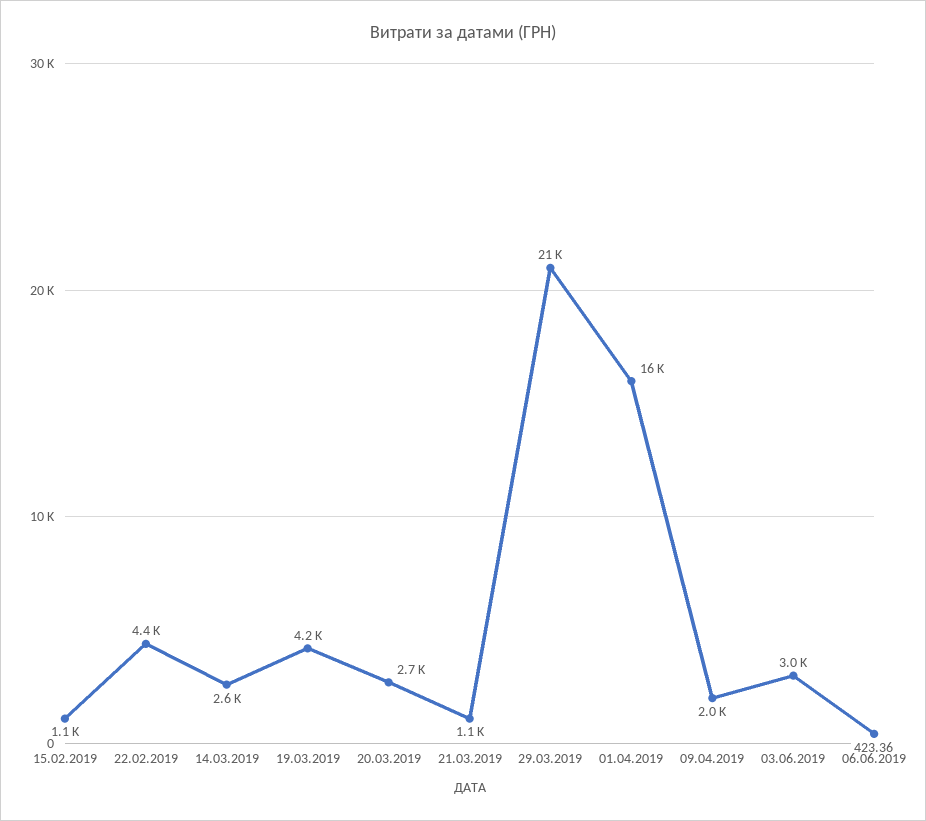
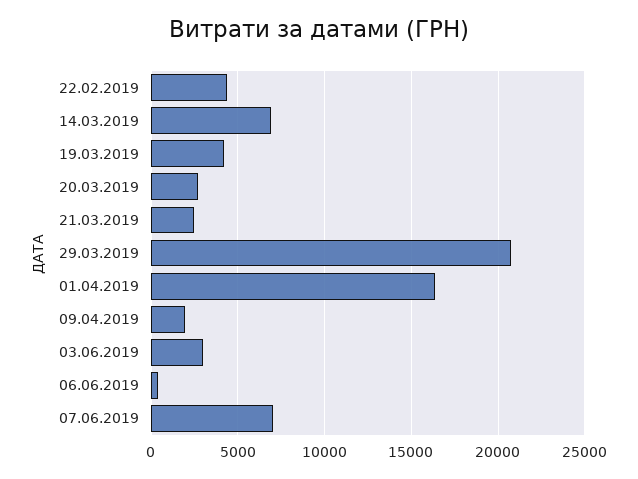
15.02.2019: 1100 -> none
14.03.2019: 2600 -> 7000
21.03.2019: 1100 -> 2500
07.06.2019: none -> 7000

